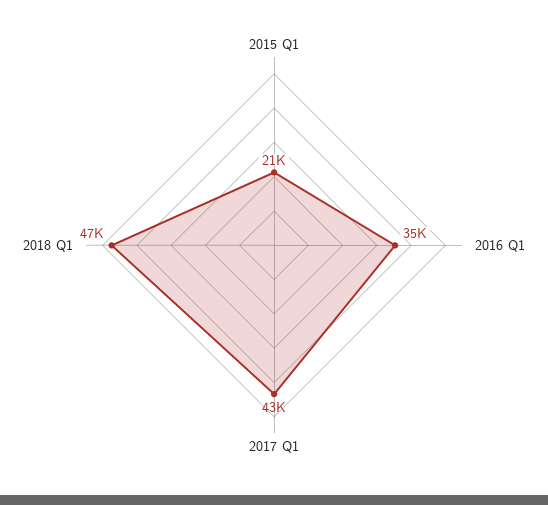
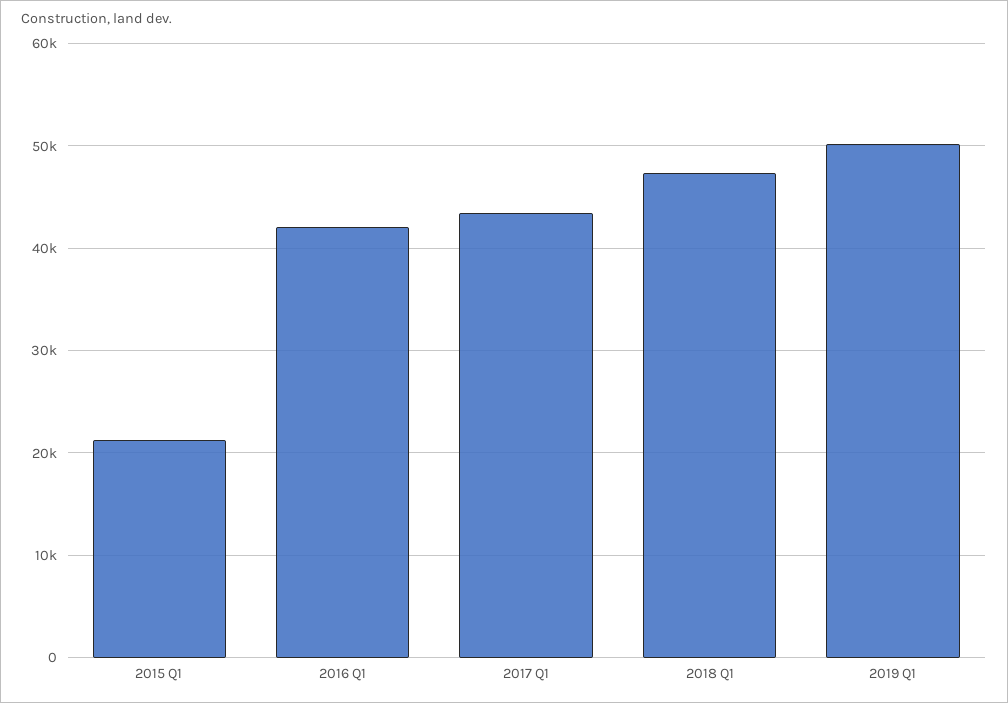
2016 Q1: 35000 -> 42000
2019 Q1: none -> 50000

